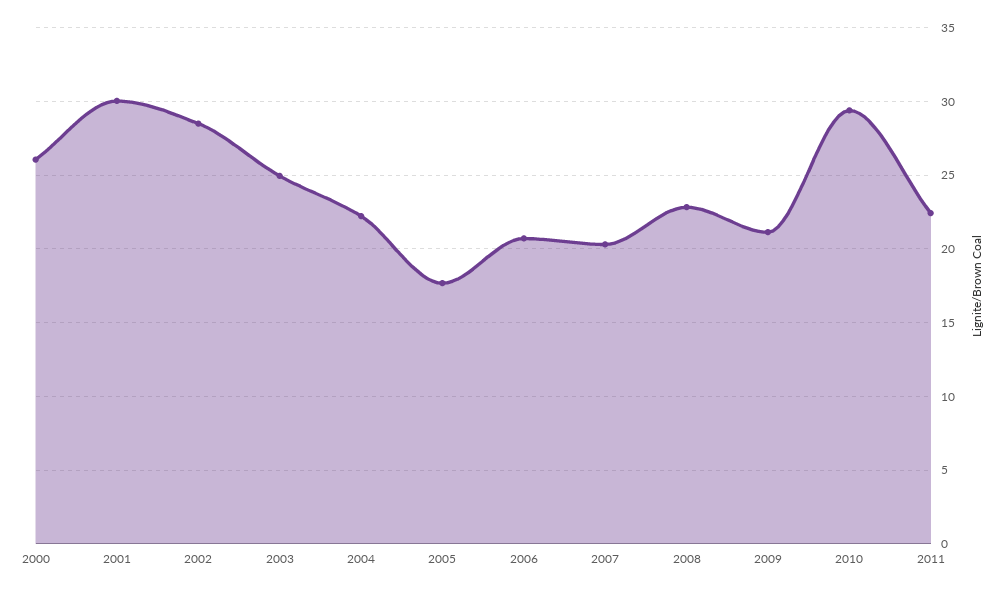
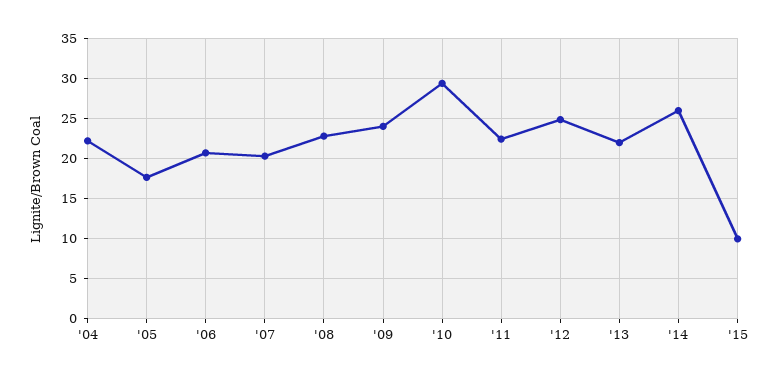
2000: 26 -> none
2001: 30 -> none
2002: 28.5 -> none
2003: 25 -> none
2009: 21 -> 24
'12: none -> 25
'13: none -> 22
'14: none -> 26
'15: none -> 10

